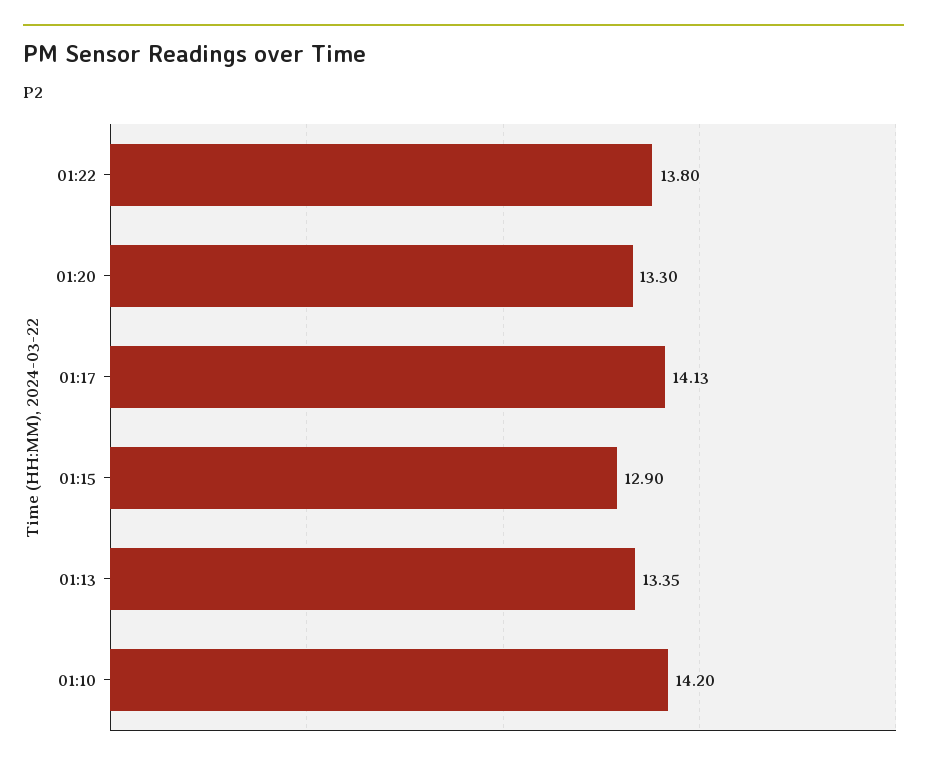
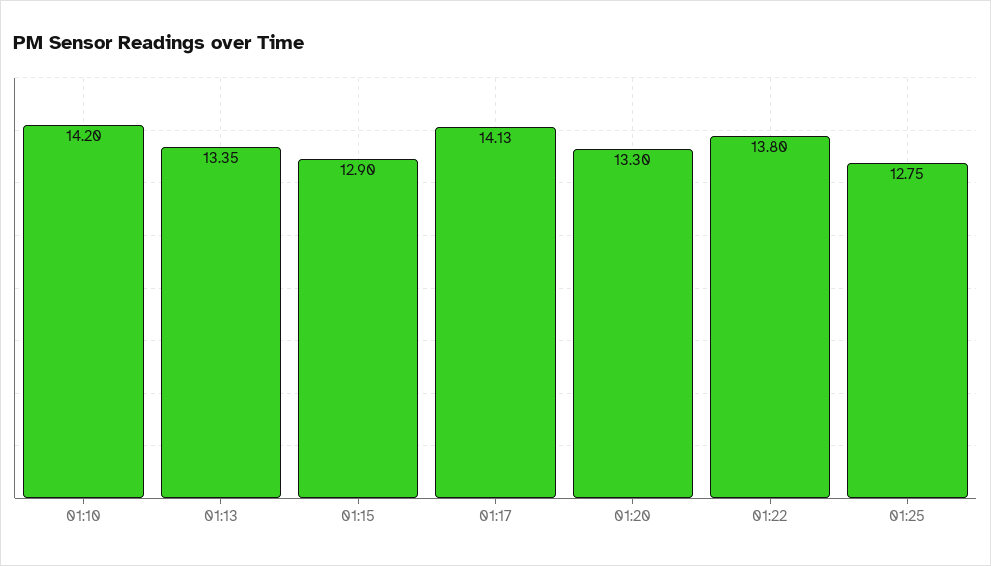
01:25: none -> 12.75

